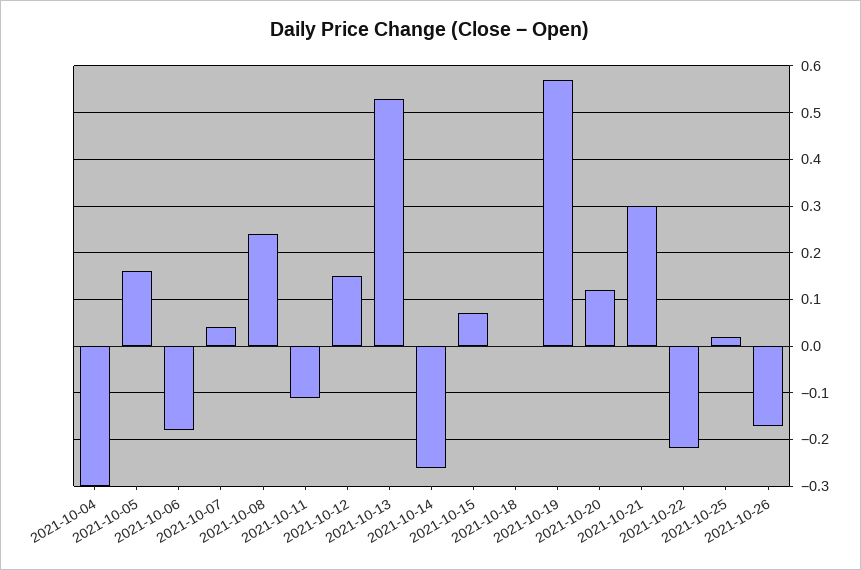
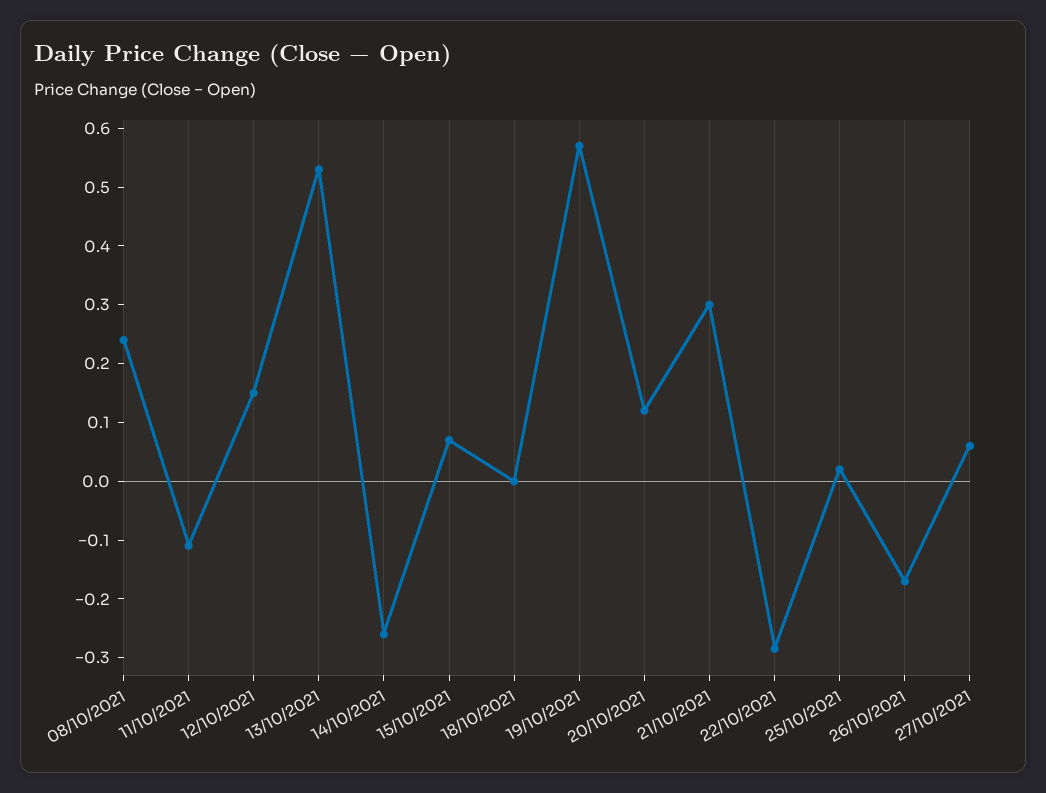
2021-10-04: -0.3 -> none
2021-10-05: 0.16 -> none
2021-10-06: -0.18 -> none
2021-10-07: 0.04 -> none
2021-10-22: -0.22 -> -0.28
27/10/2021: none -> 0.06

